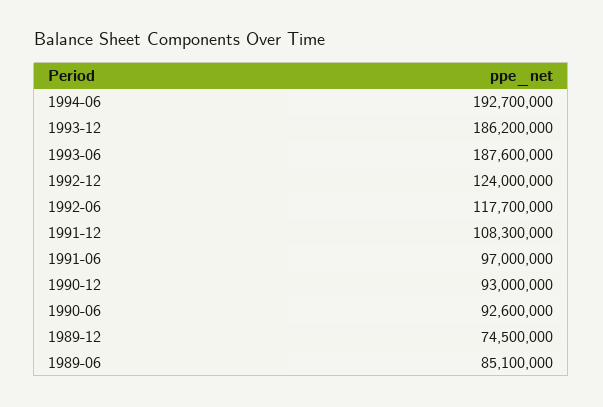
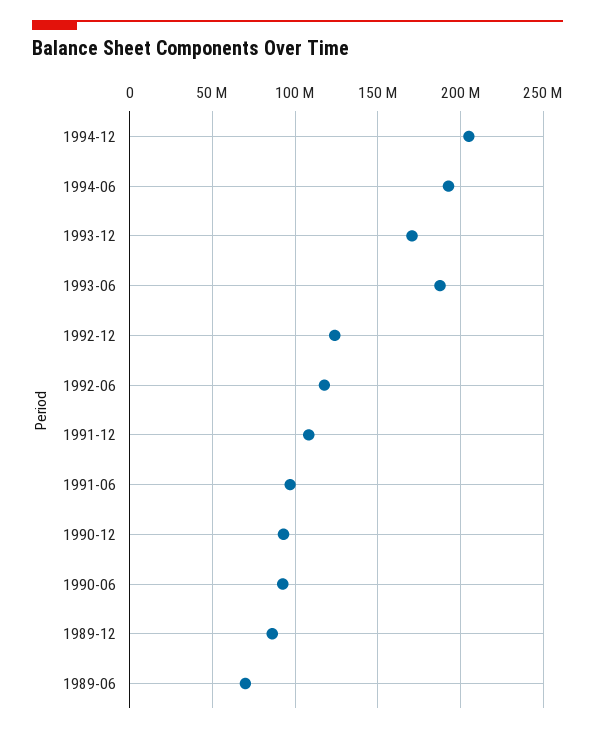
1993-12: 186200000 -> 170000000
1989-12: 74500000 -> 85000000
1989-06: 85100000 -> 70000000
1994-12: none -> 205000000

